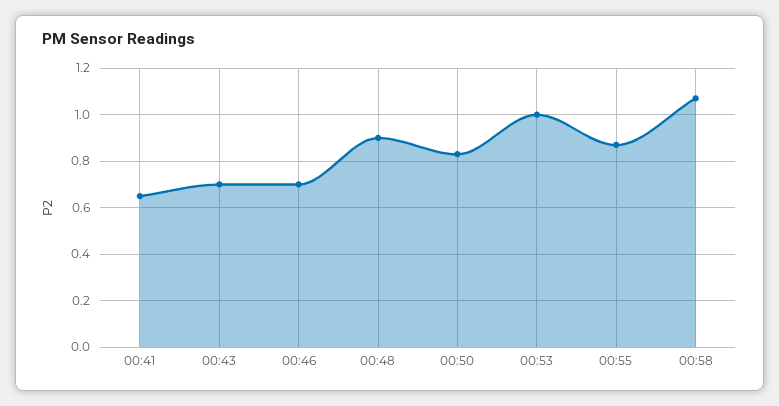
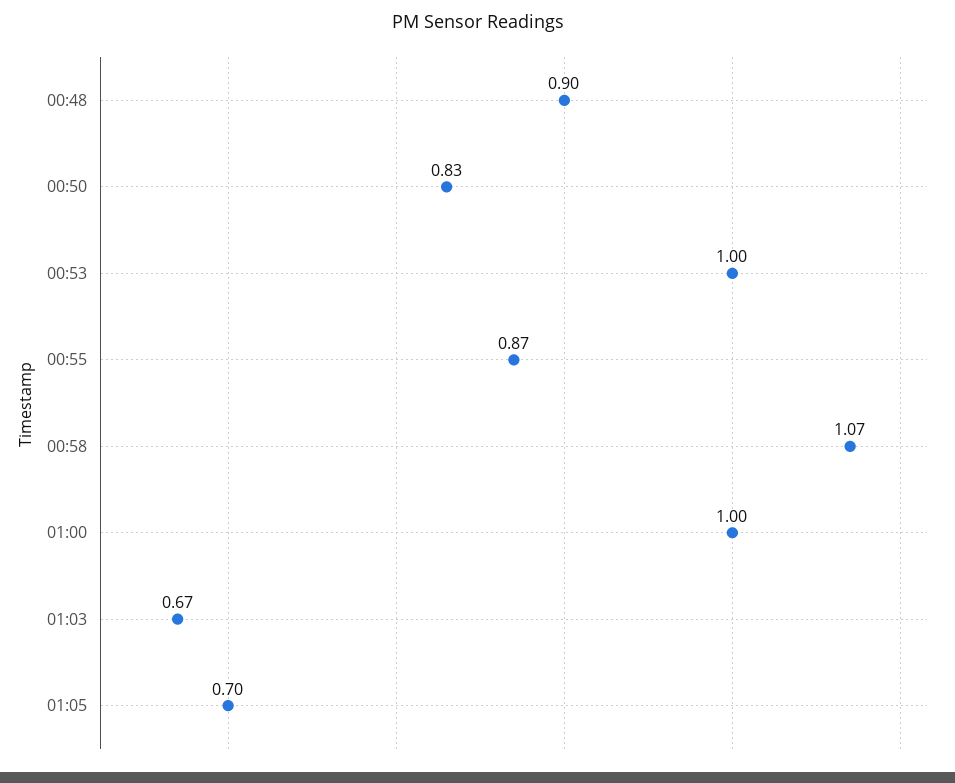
00:41: 0.65 -> none
00:43: 0.7 -> none
00:46: 0.7 -> none
01:00: none -> 1
01:03: none -> 0.67
01:05: none -> 0.7

